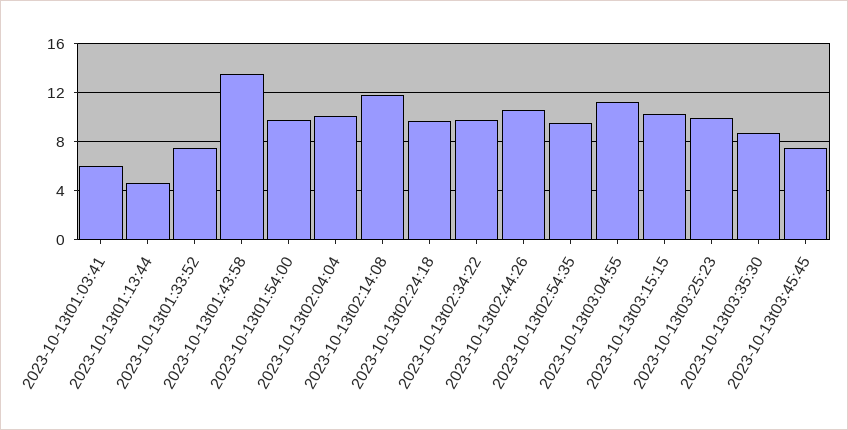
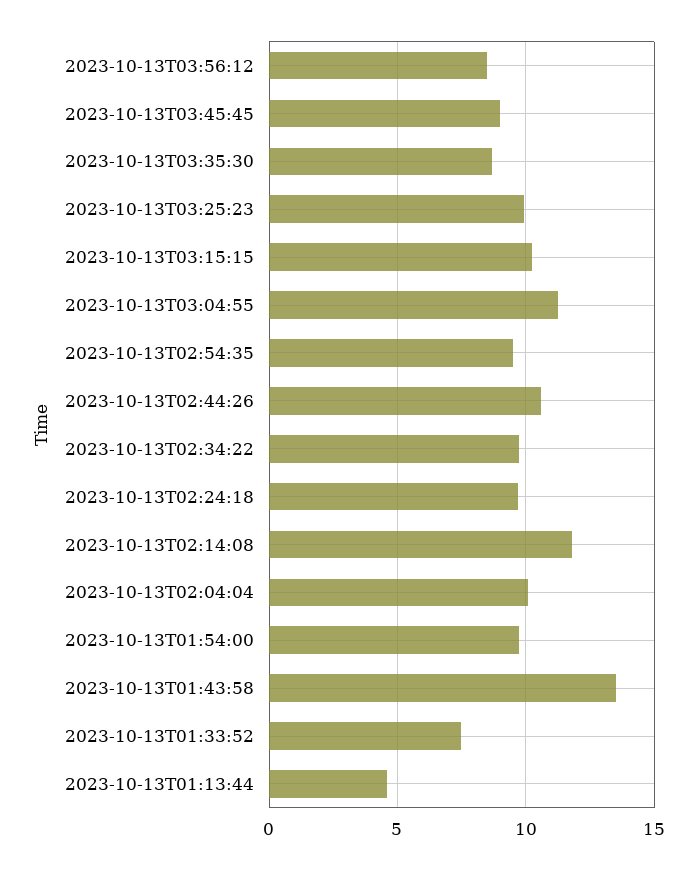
2023-10-13t01:03:41: 6 -> none
2023-10-13t03:45:45: 7.5 -> 9
2023-10-13T03:56:12: none -> 8.5

